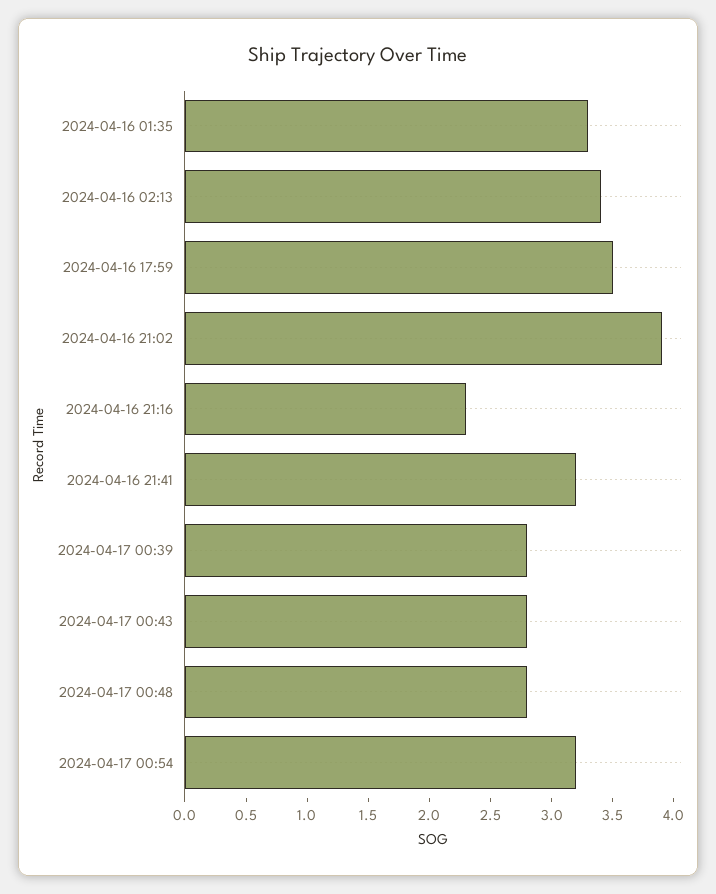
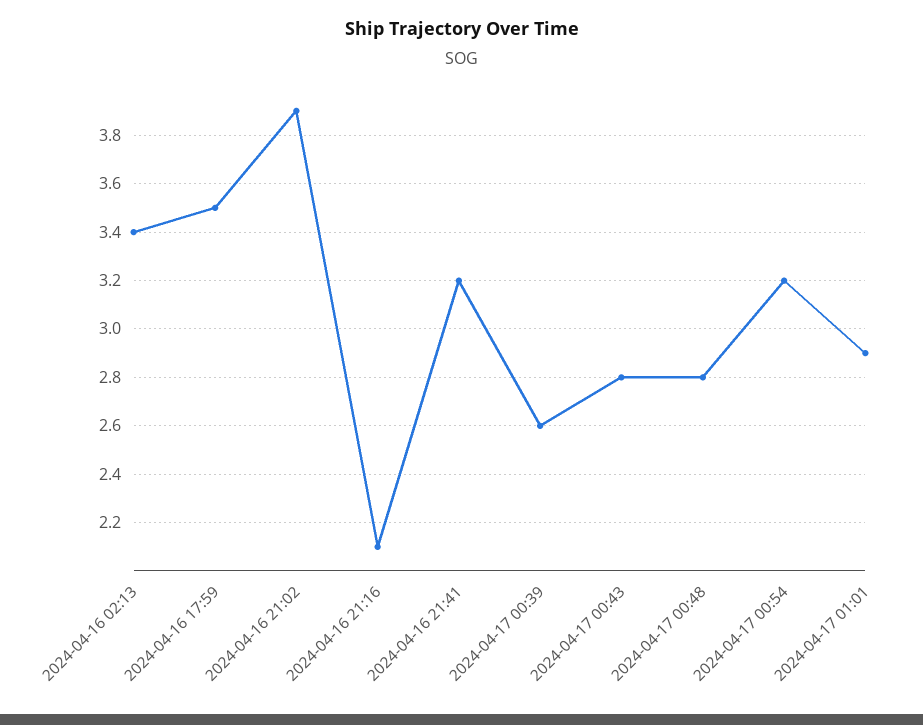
2024-04-16 01:35: 3.3 -> none
2024-04-16 21:16: 2.3 -> 2.1
2024-04-17 00:39: 2.8 -> 2.6
2024-04-17 01:01: none -> 2.9

